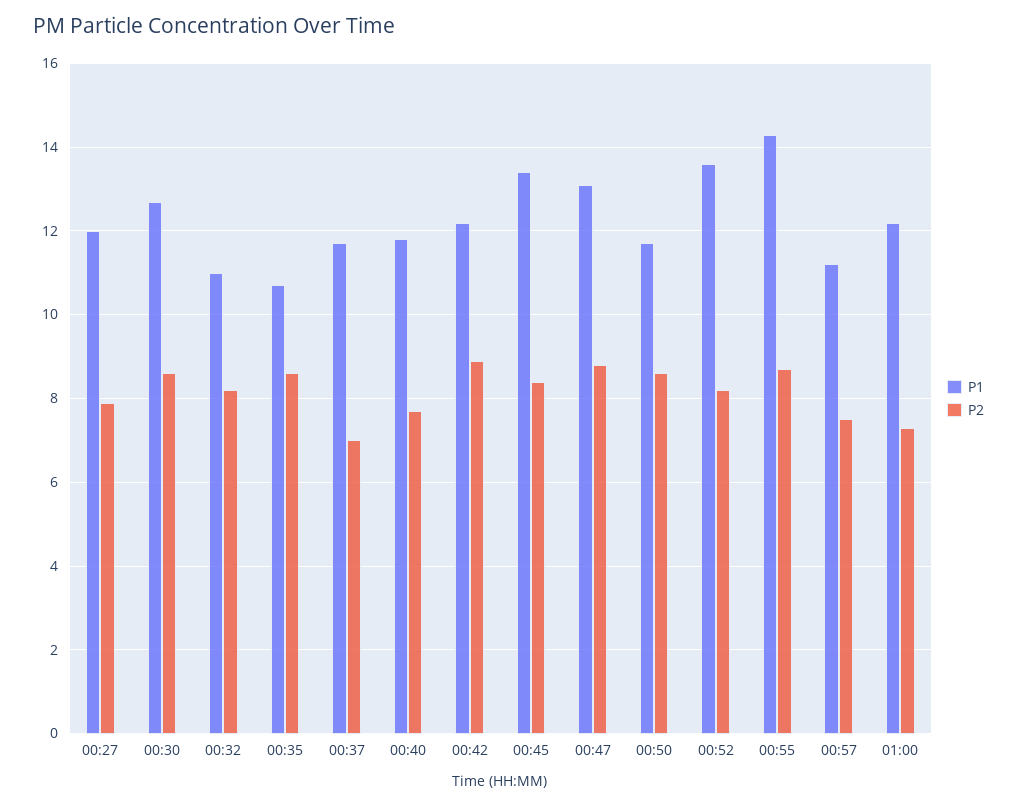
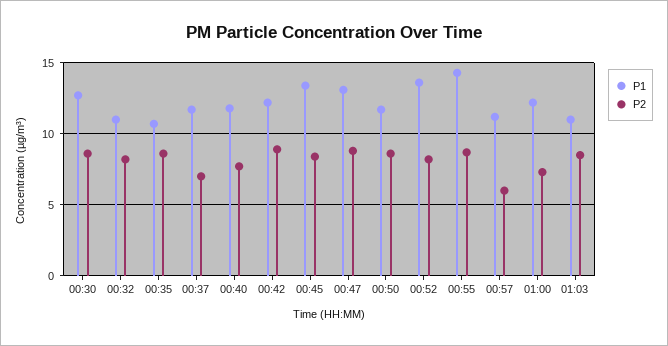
P1, 00:27: 12 -> none
P2, 00:27: 8 -> none
P2, 00:57: 7.5 -> 6
P1, 01:03: none -> 11
P2, 01:03: none -> 8.5

